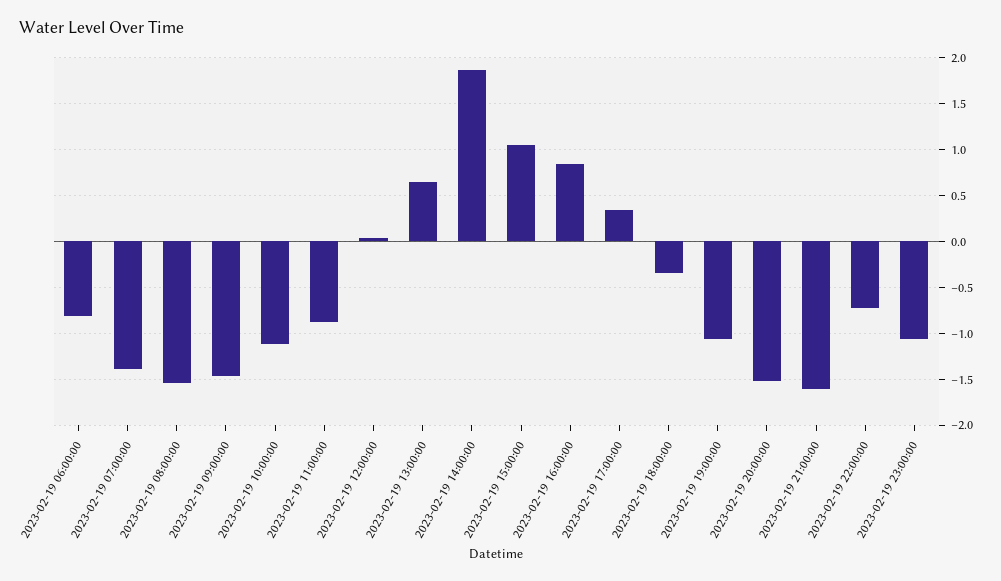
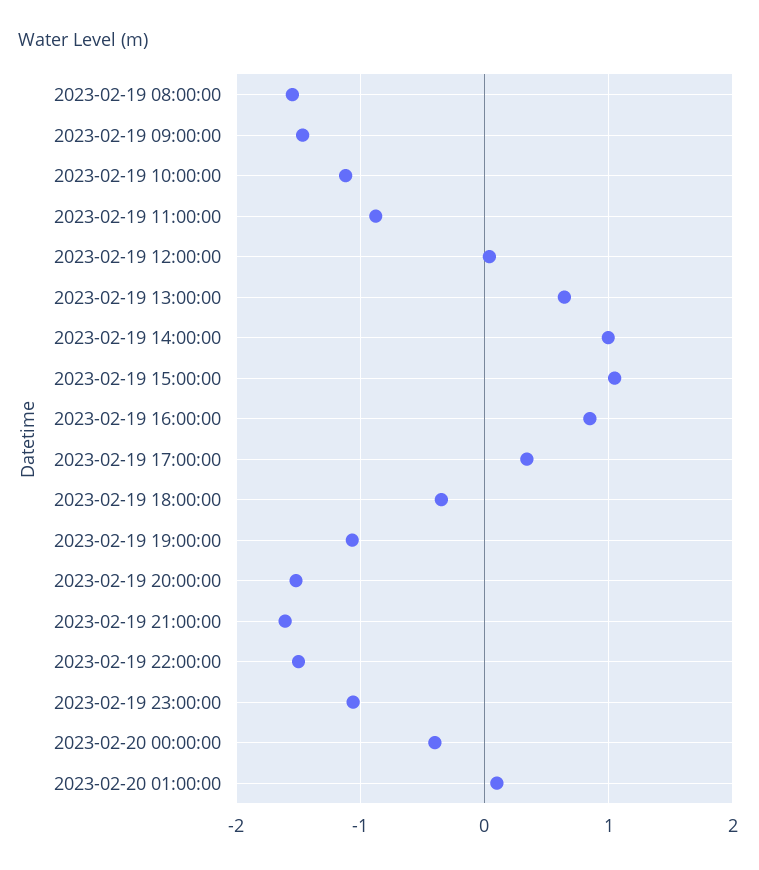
2023-02-19 06:00:00: -0.8 -> none
2023-02-19 07:00:00: -1.4 -> none
2023-02-19 14:00:00: 1.9 -> 1
2023-02-19 22:00:00: -0.7 -> -1.5
2023-02-20 00:00:00: none -> -0.4
2023-02-20 01:00:00: none -> 0.1

